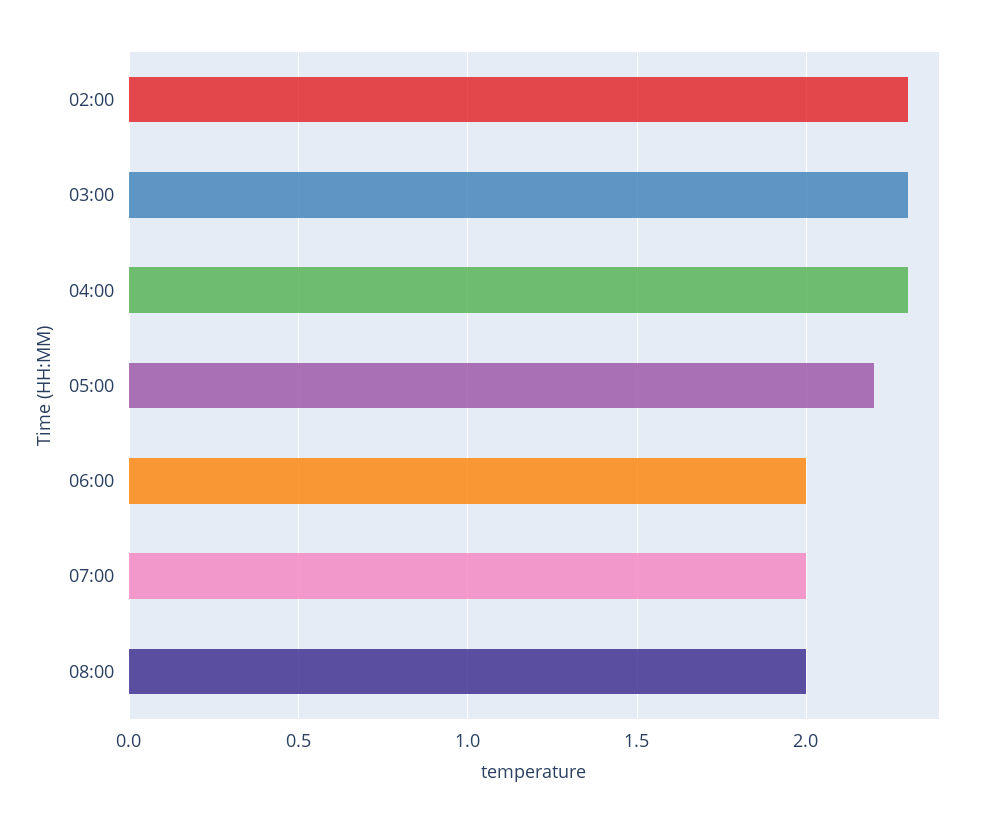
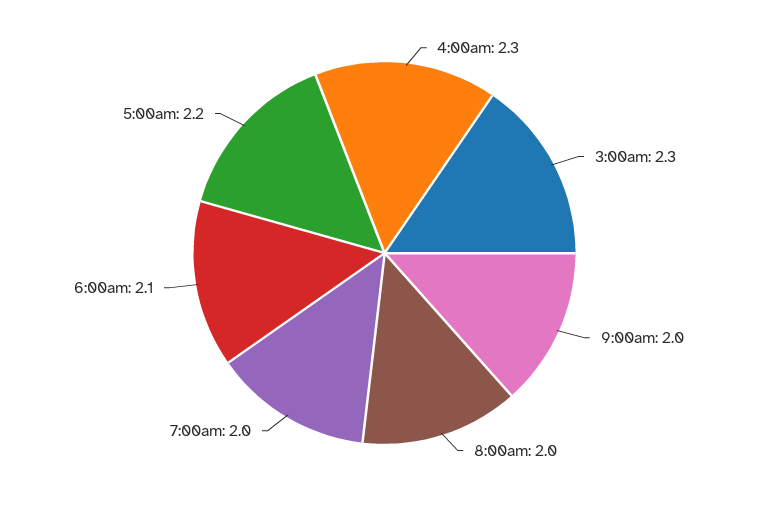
02:00: 2.3 -> none
06:00: 2 -> 2.1
9:00am: none -> 2

